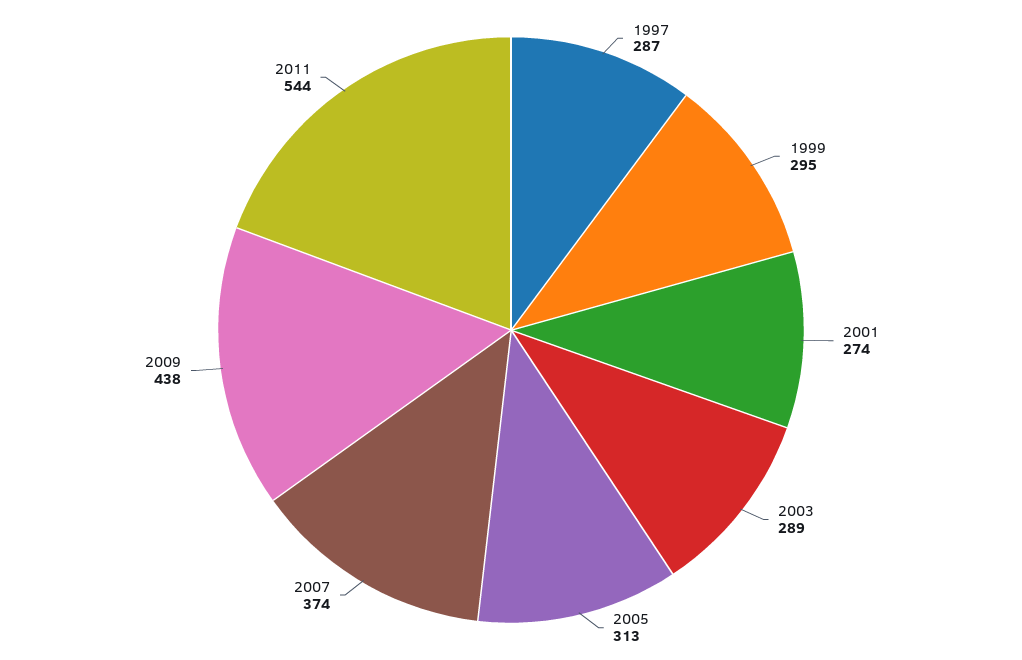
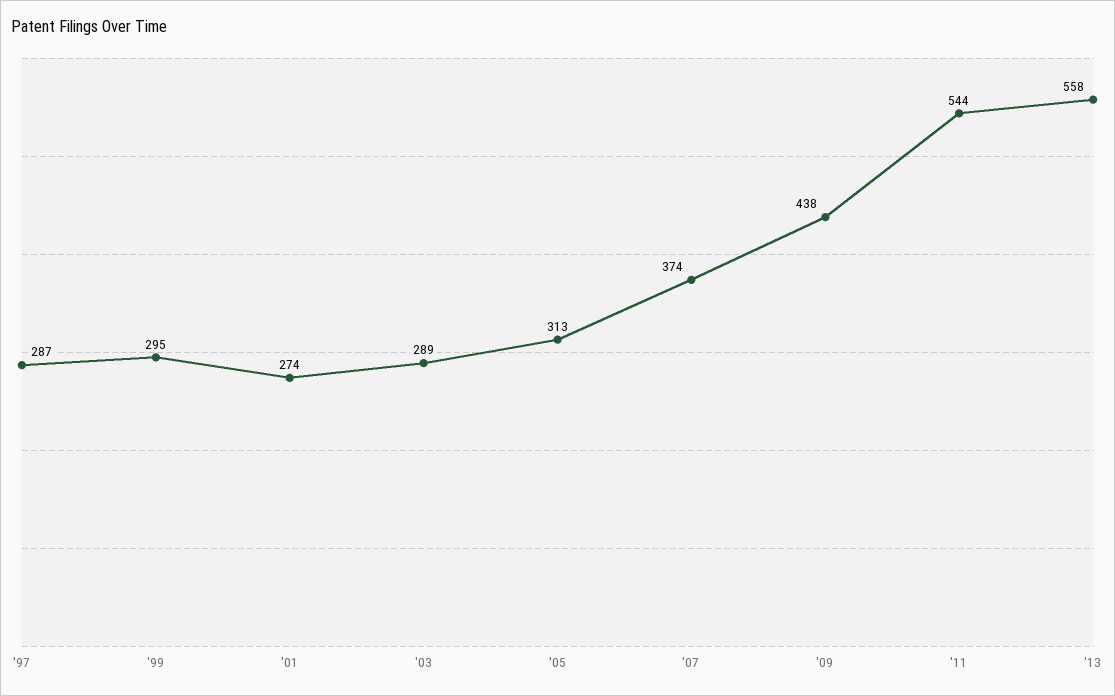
'13: none -> 558

